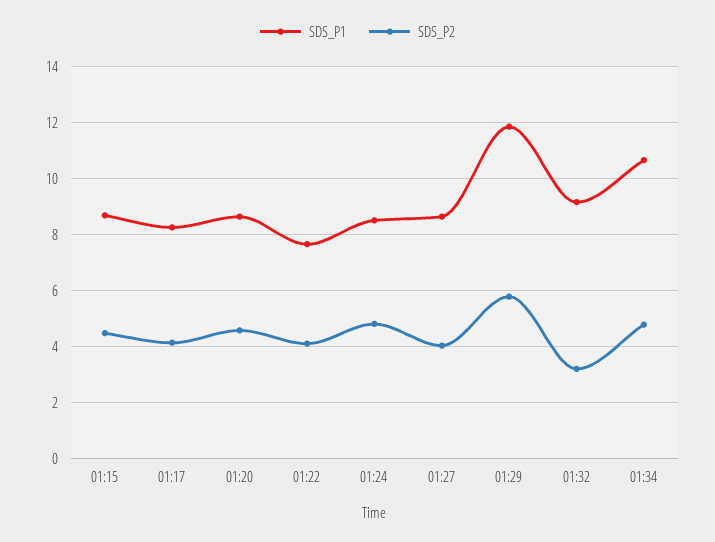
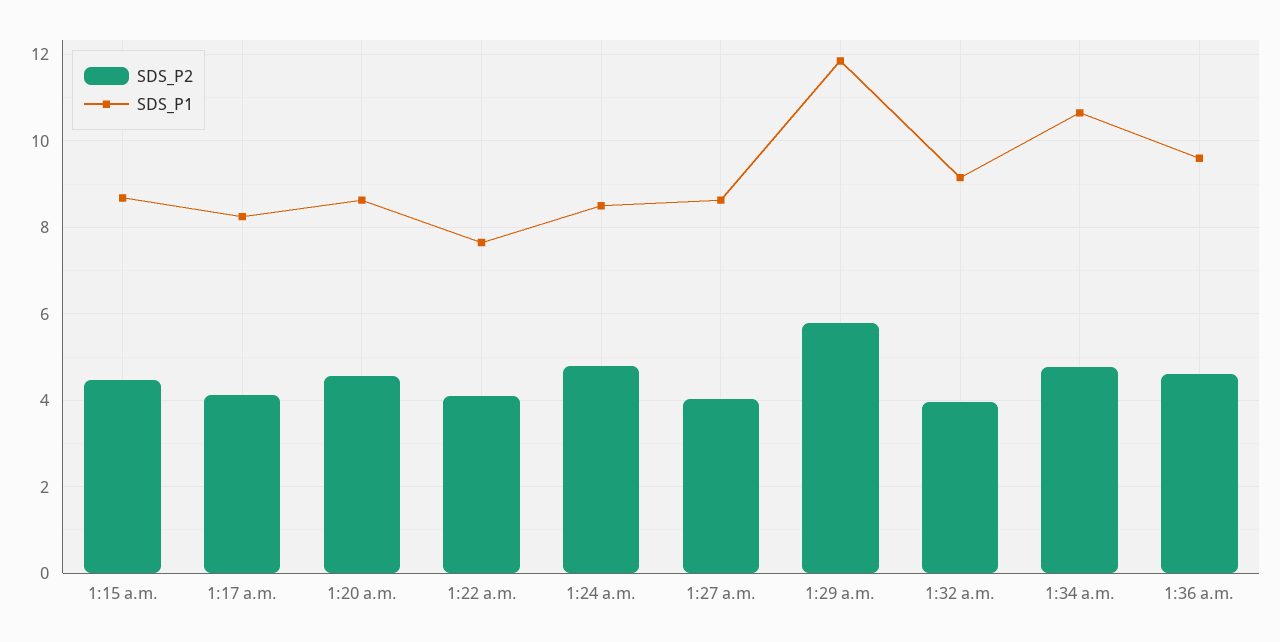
SDS_P2, 01:32: 3.25 -> 4
SDS_P2, 1:36 a.m.: none -> 4.6
SDS_P1, 1:36 a.m.: none -> 9.6

